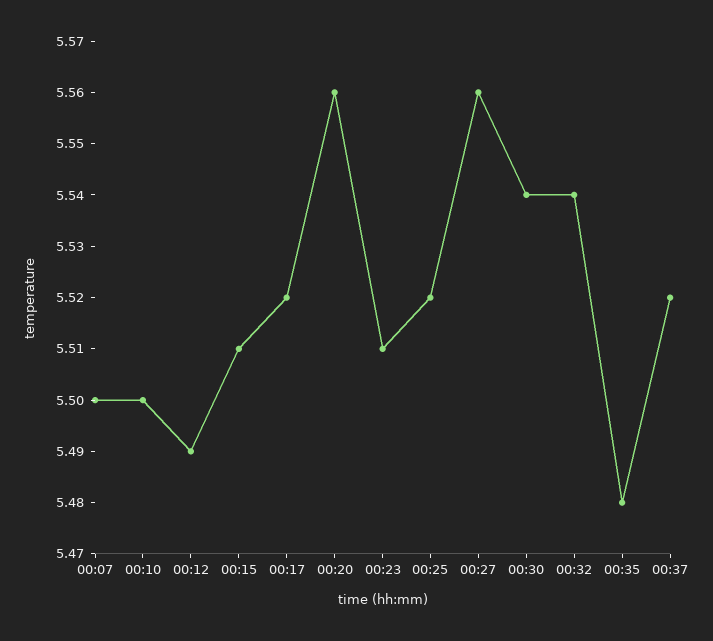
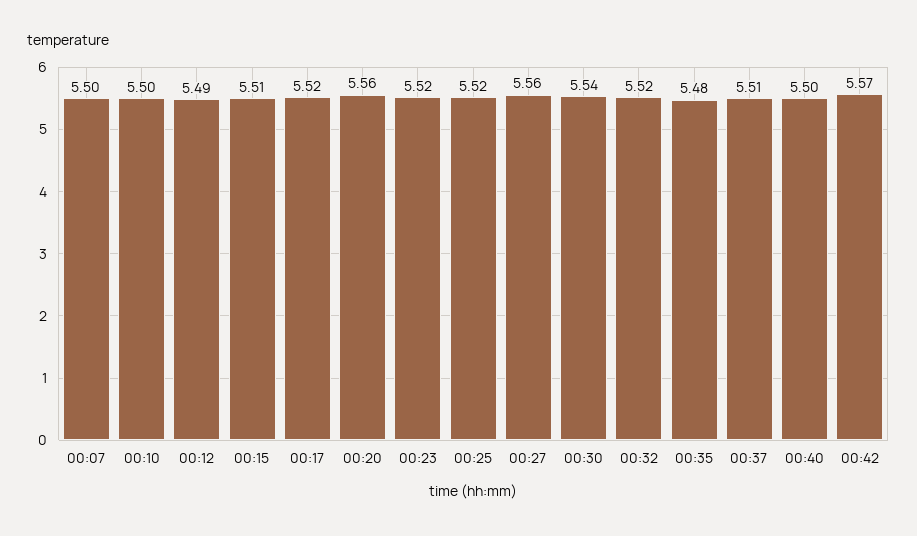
00:23: 5.51 -> 5.52
00:32: 5.54 -> 5.52
00:37: 5.52 -> 5.51
00:40: none -> 5.5
00:42: none -> 5.57

